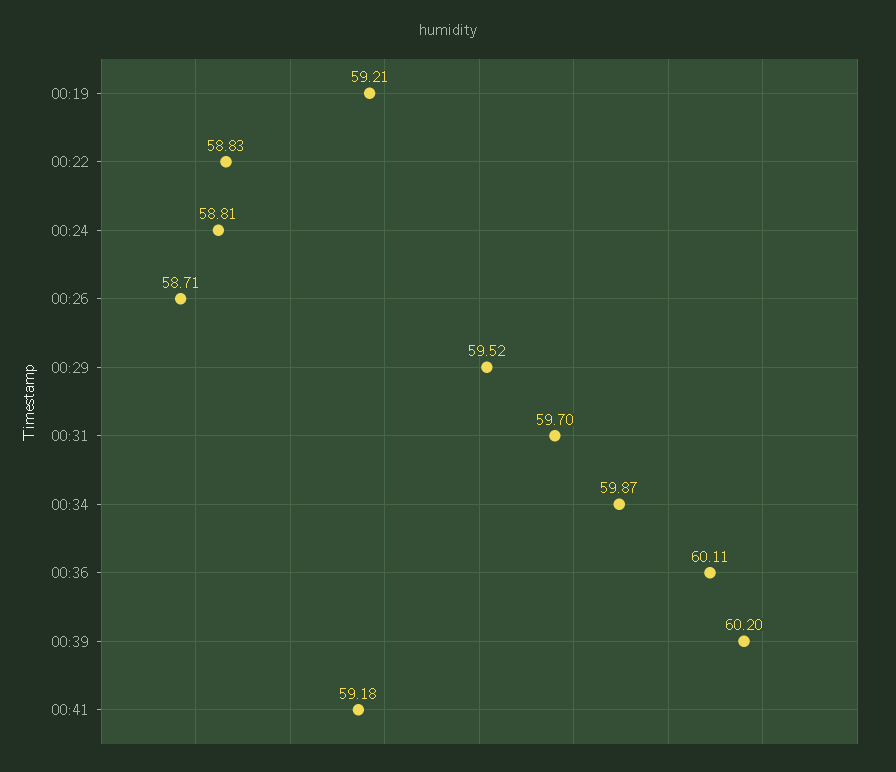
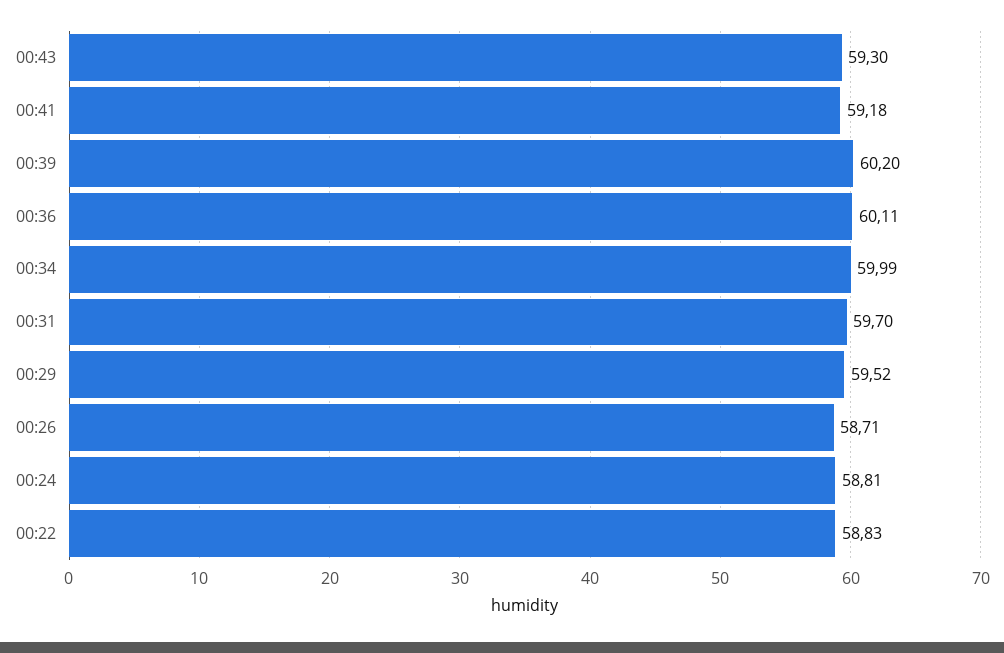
00:19: 59.21 -> none
00:34: 59.87 -> 59.99
00:43: none -> 59.3

